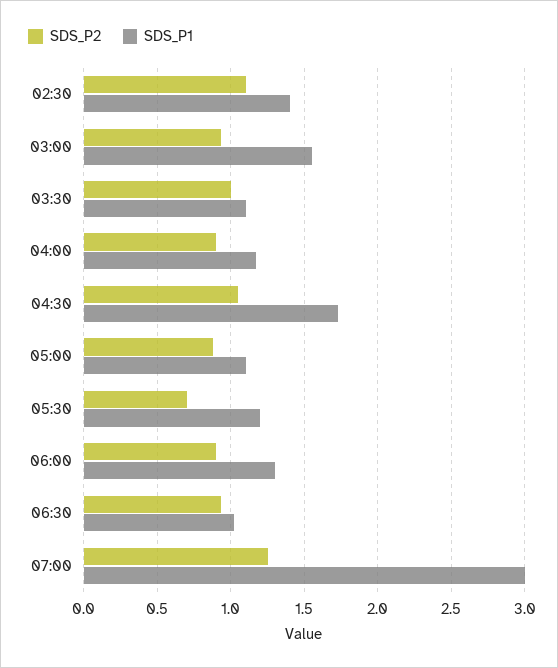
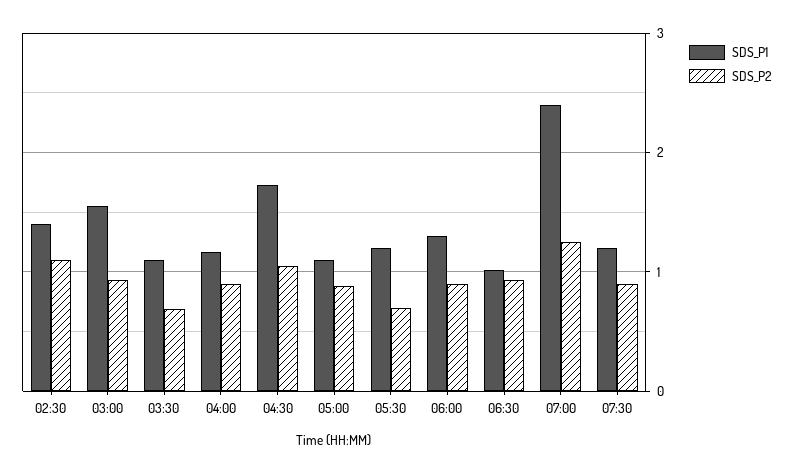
SDS_P2, 03:30: 1 -> 0.7
SDS_P1, 07:00: 3 -> 2.4
SDS_P1, 07:30: none -> 1.2
SDS_P2, 07:30: none -> 0.9

